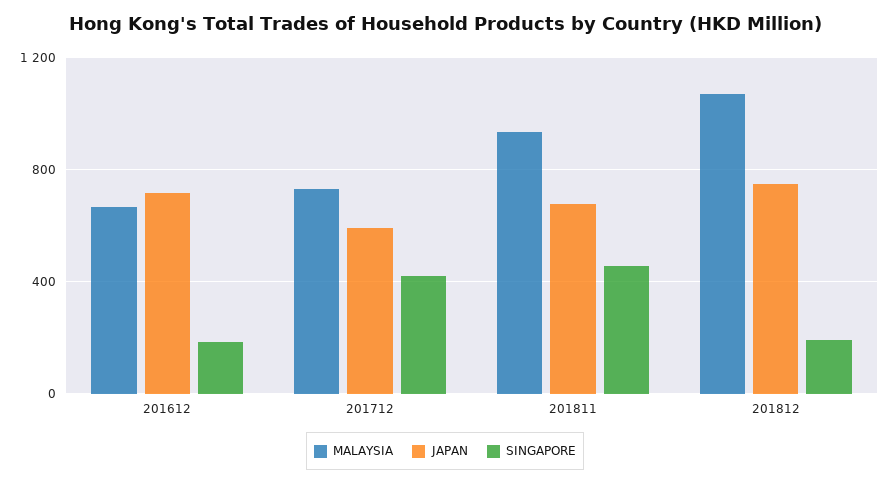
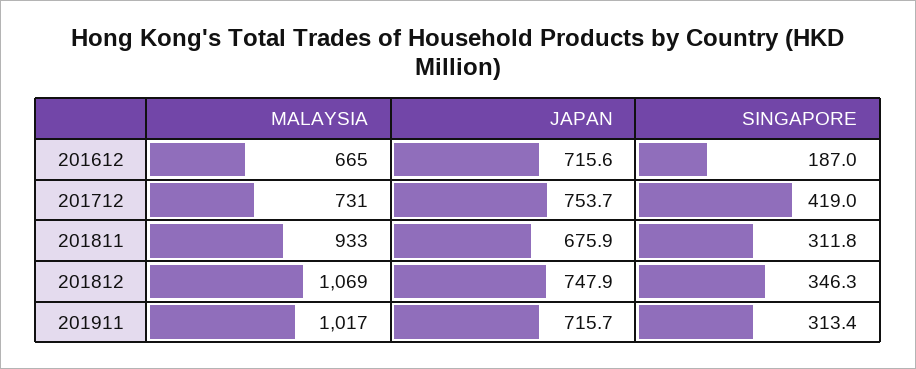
JAPAN, 201712: 600 -> 753.7
SINGAPORE, 201811: 450 -> 311.8
SINGAPORE, 201812: 200 -> 346.3
MALAYSIA, 201911: none -> 1017
JAPAN, 201911: none -> 715.7
SINGAPORE, 201911: none -> 313.4

